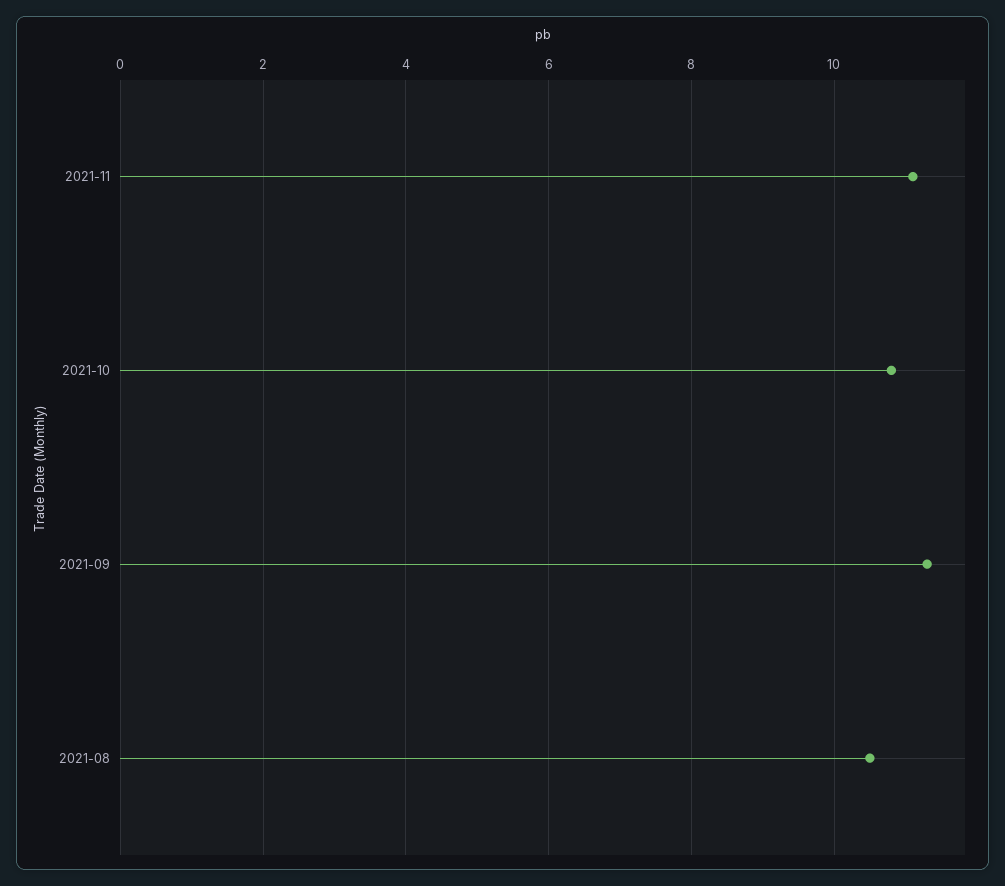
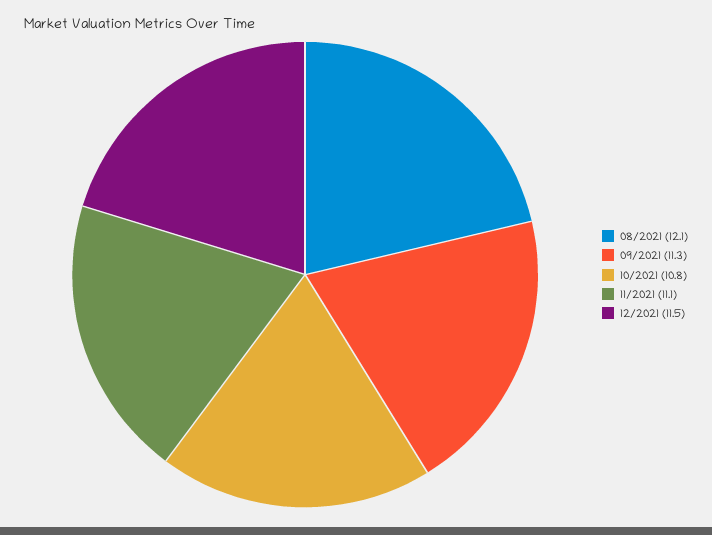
2021-08: 10.5 -> 12.1
12/2021: none -> 11.5

